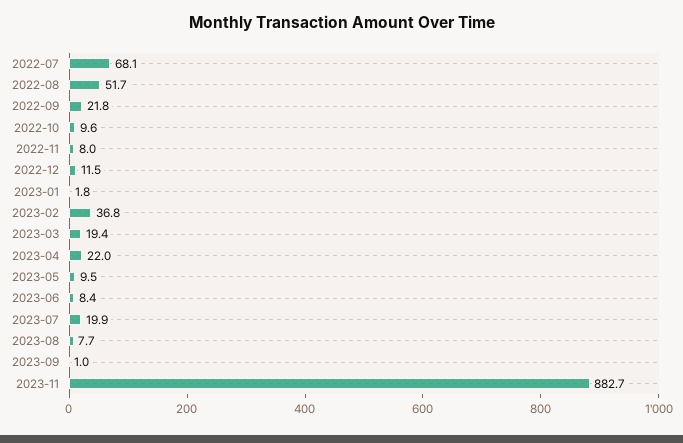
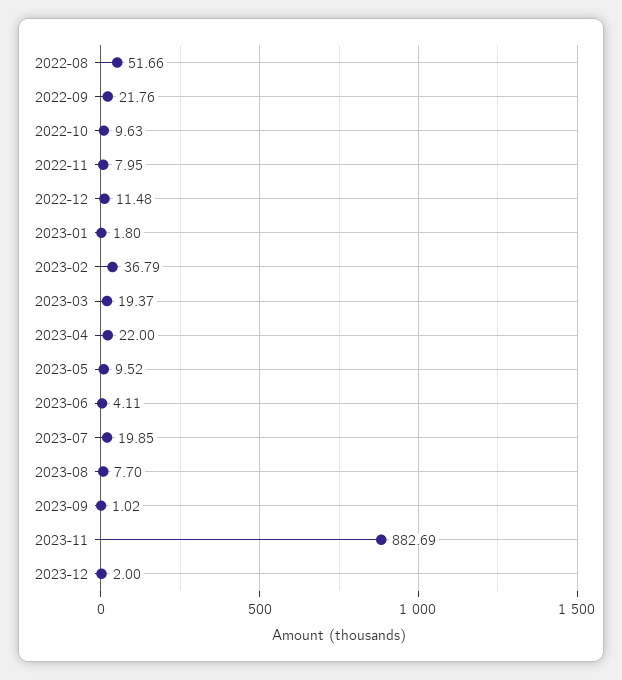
2022-07: 68.1 -> none
2023-06: 8.4 -> 4.11
2023-12: none -> 2

